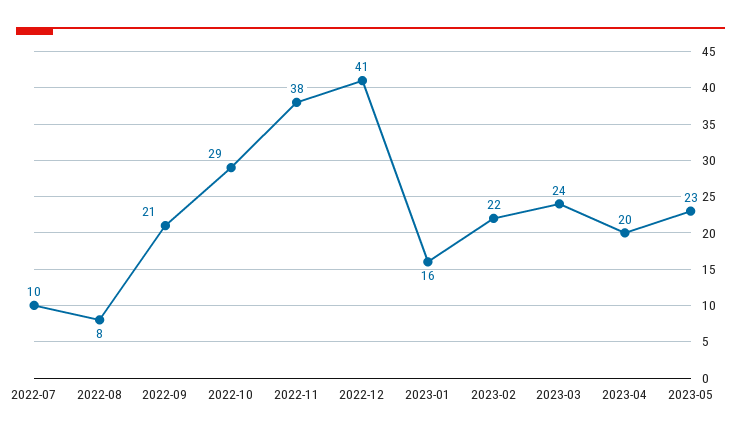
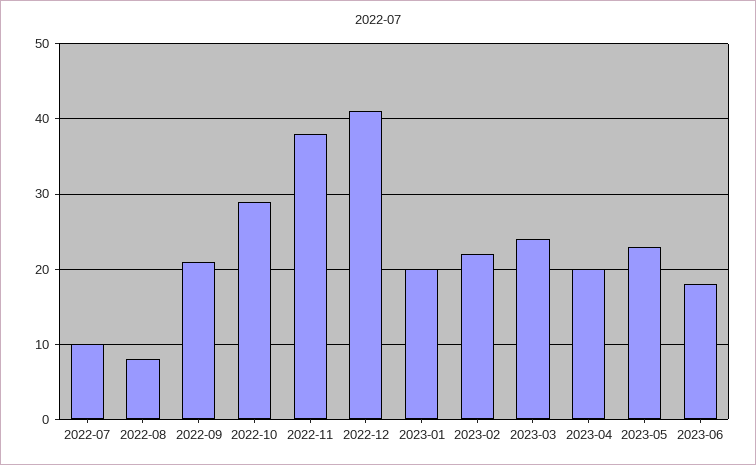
2023-01: 16 -> 20
2023-06: none -> 18

